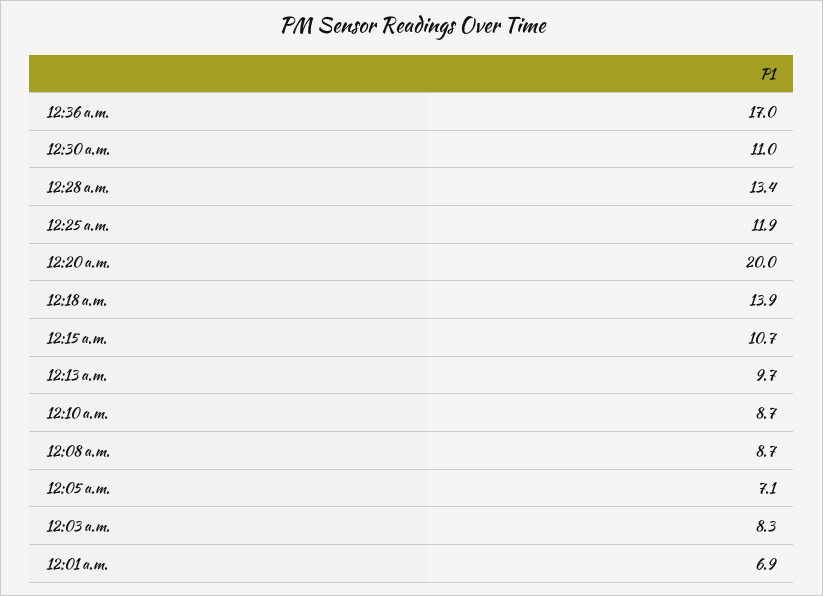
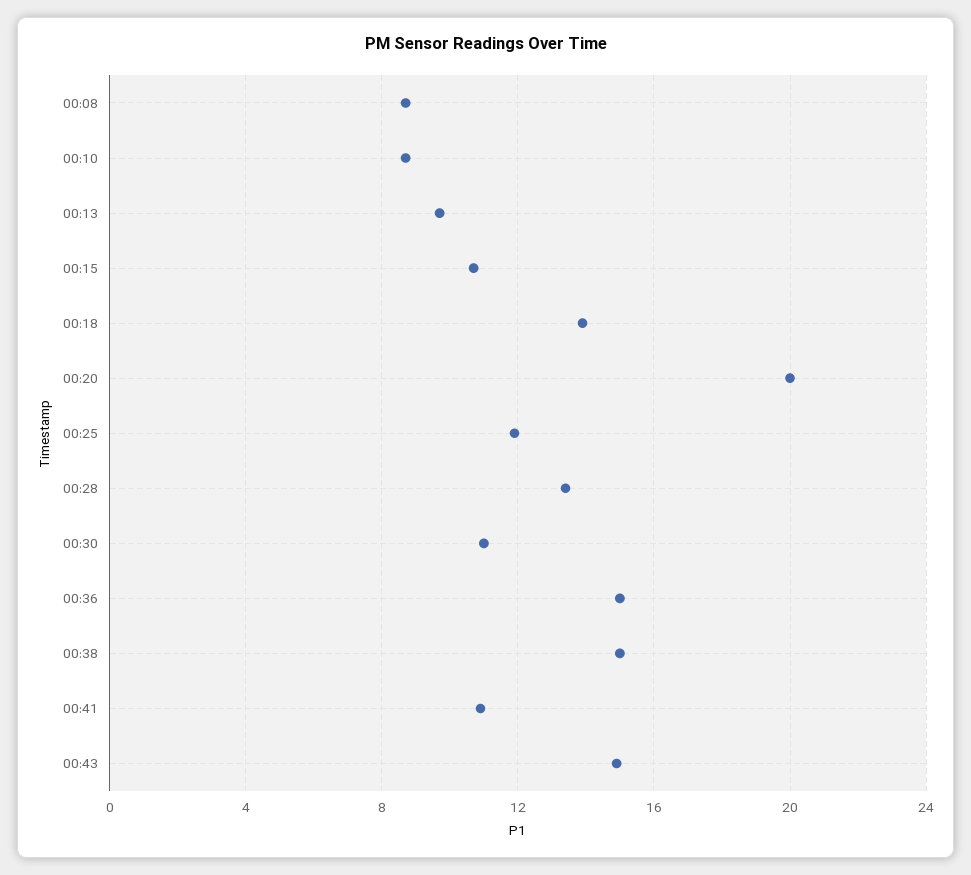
12:36 a.m.: 17 -> 15
12:05 a.m.: 7.1 -> none
12:03 a.m.: 8.3 -> none
12:01 a.m.: 6.9 -> none
00:38: none -> 15
00:41: none -> 11
00:43: none -> 15

